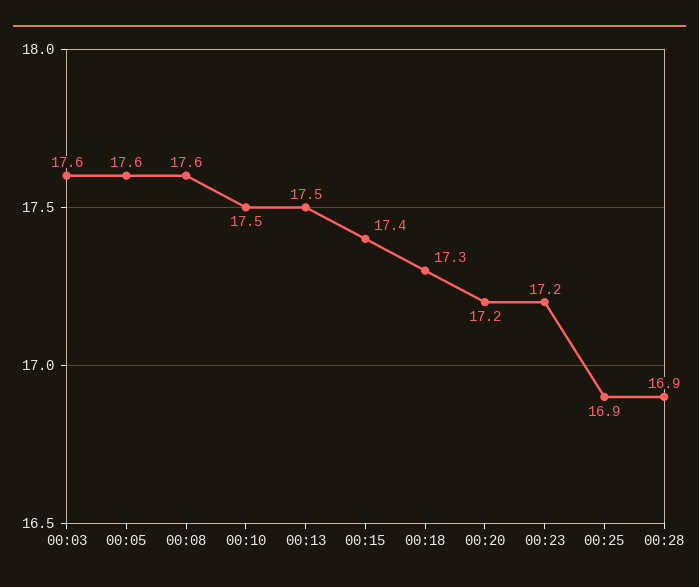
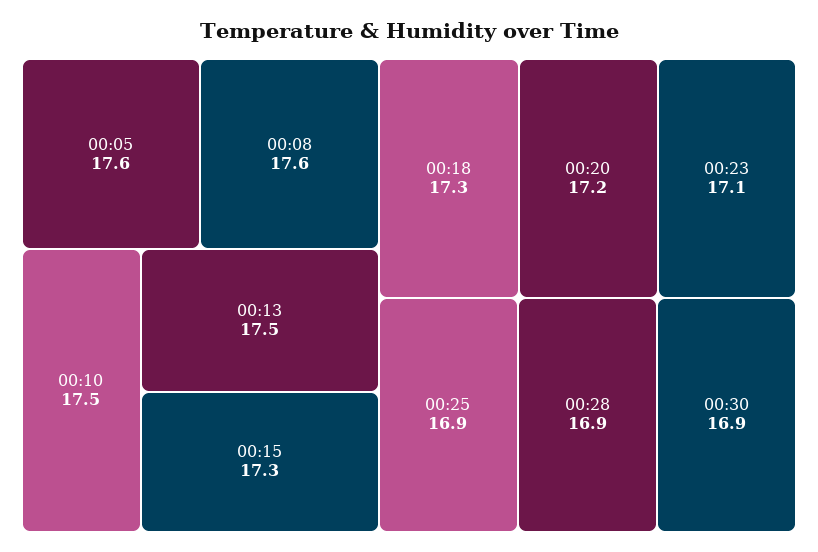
00:03: 17.6 -> none
00:15: 17.4 -> 17.3
00:23: 17.2 -> 17.1
00:30: none -> 16.9

